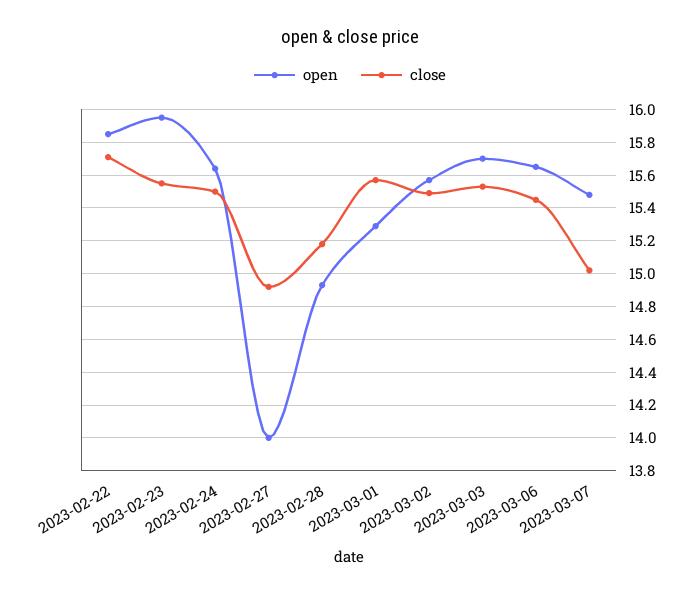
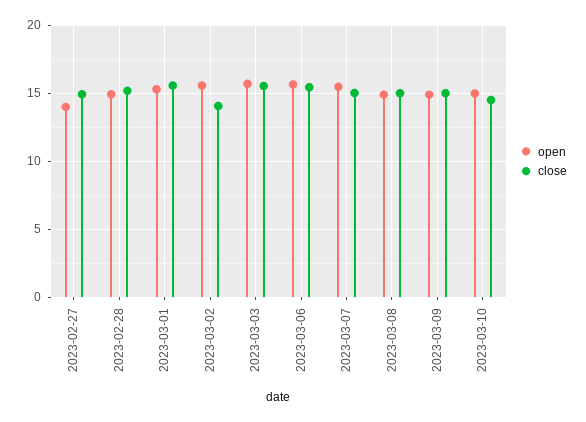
open, 2023-02-22: 15.85 -> none
close, 2023-02-22: 15.7 -> none
open, 2023-02-23: 15.95 -> none
close, 2023-02-23: 15.55 -> none
open, 2023-02-24: 15.65 -> none
close, 2023-02-24: 15.5 -> none
close, 2023-03-02: 15.5 -> 14
open, 2023-03-08: none -> 15
close, 2023-03-08: none -> 15
open, 2023-03-09: none -> 15
close, 2023-03-09: none -> 15
open, 2023-03-10: none -> 15
close, 2023-03-10: none -> 14.5

